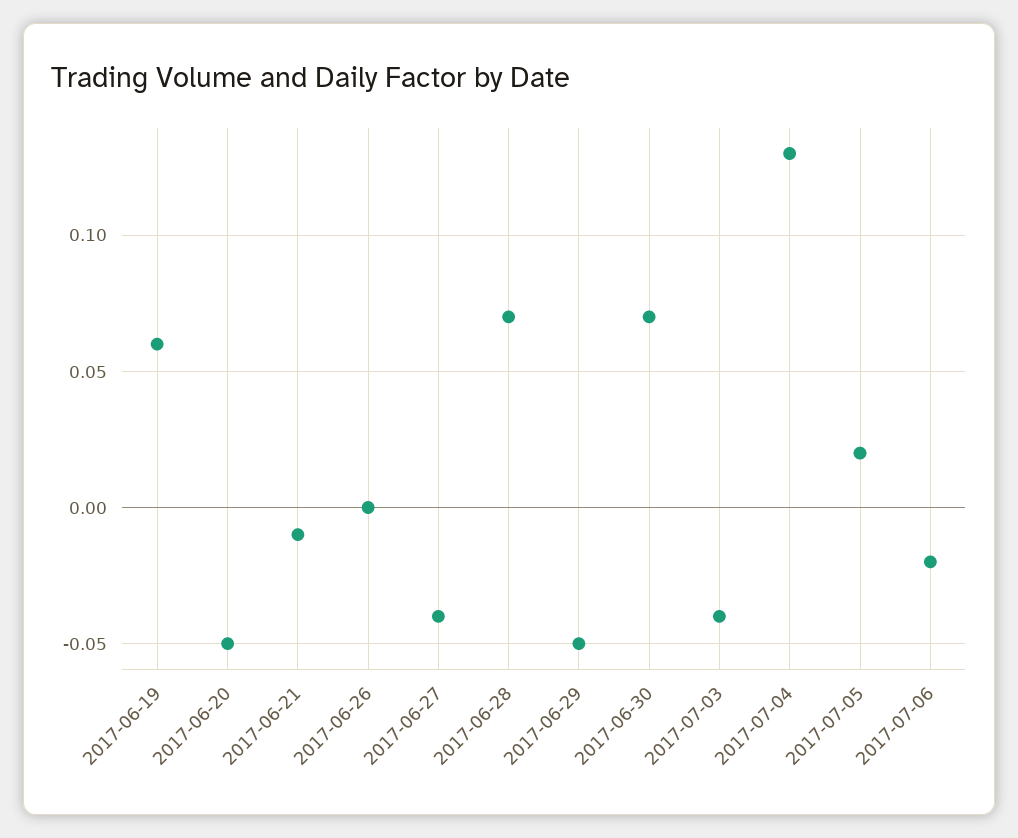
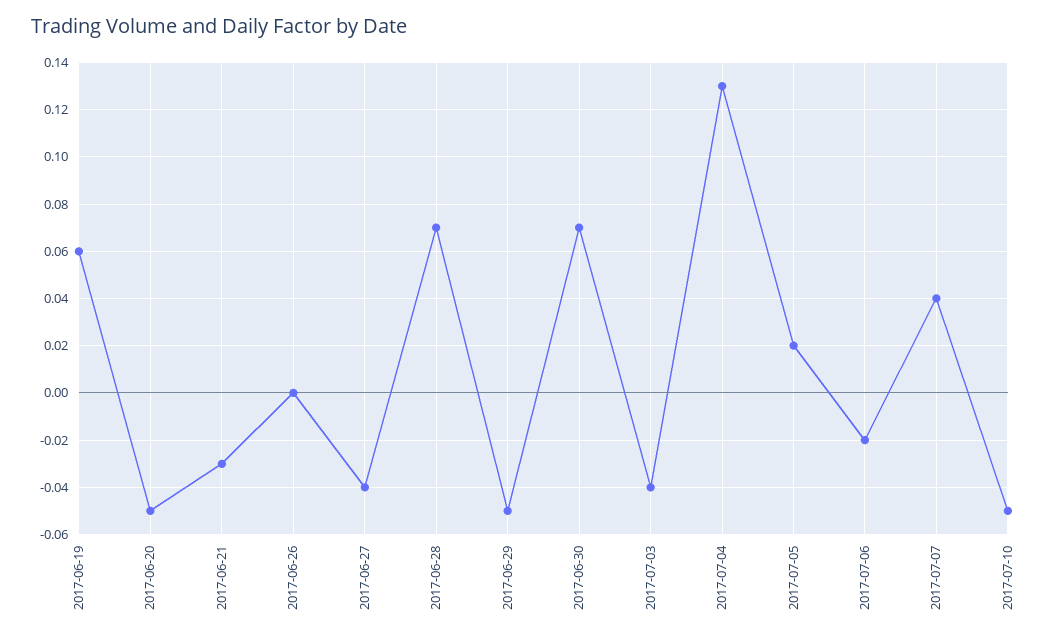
2017-06-21: -0.01 -> -0.03
2017-07-07: none -> 0.04
2017-07-10: none -> -0.05

